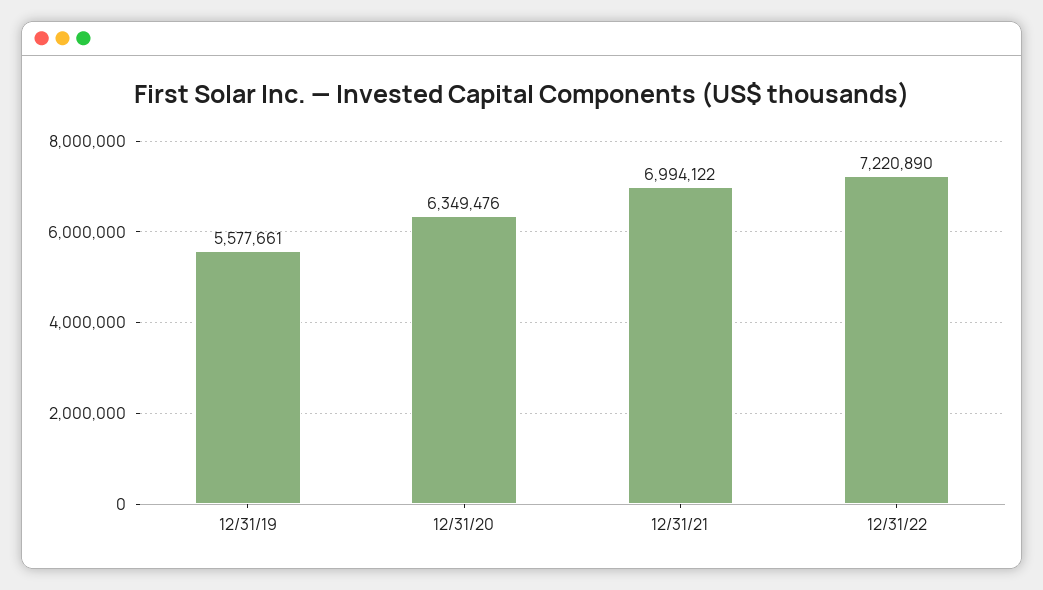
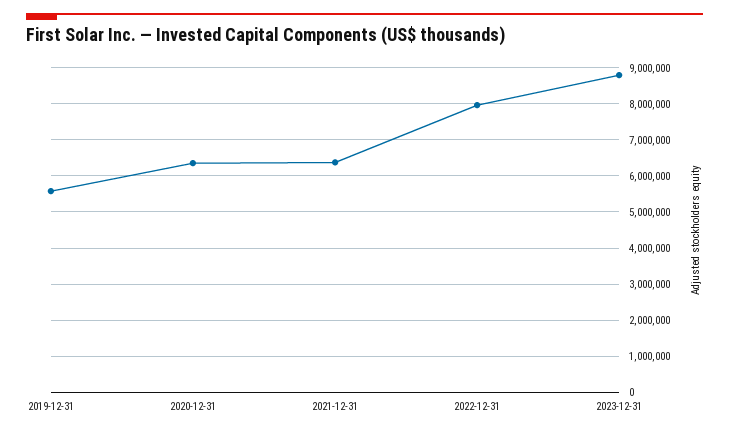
12/31/21: 6994122 -> 6400000
12/31/22: 7220890 -> 8000000
2023-12-31: none -> 8800000

